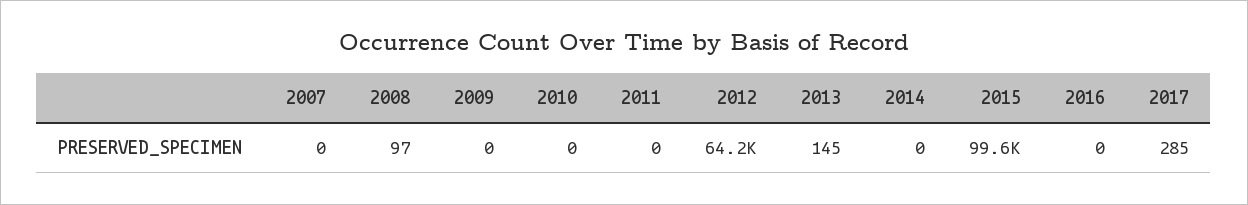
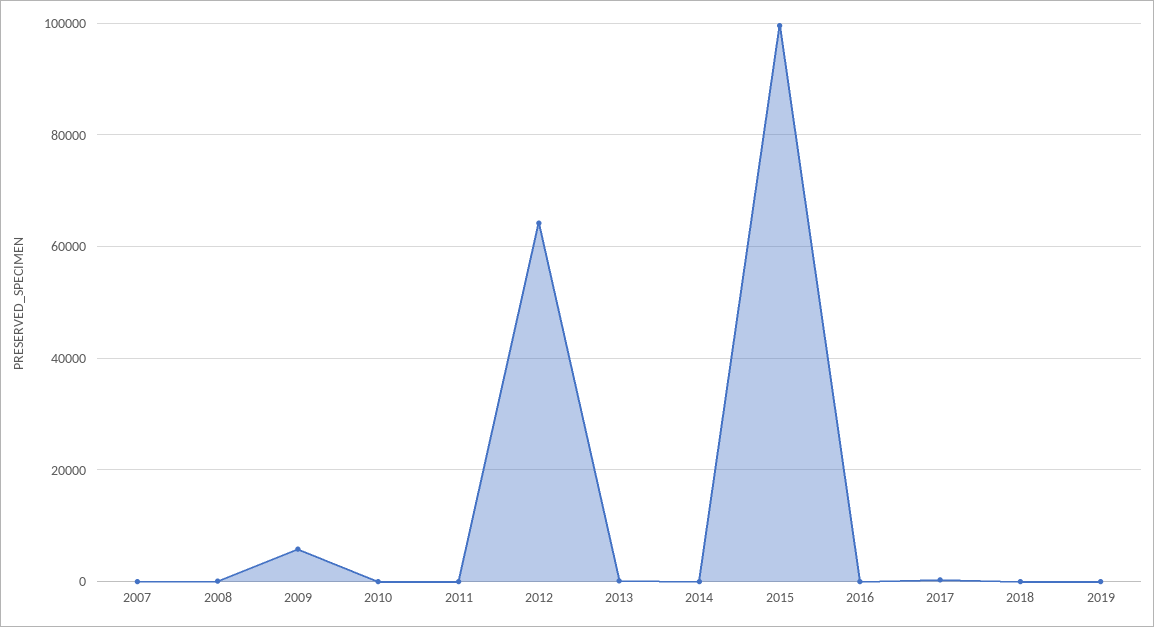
2009: 0 -> 6000
2018: none -> 0
2019: none -> 0

